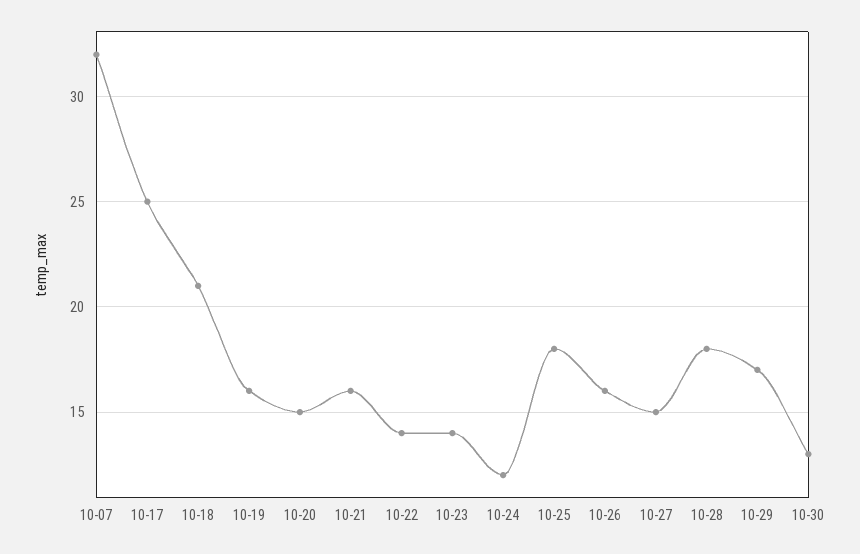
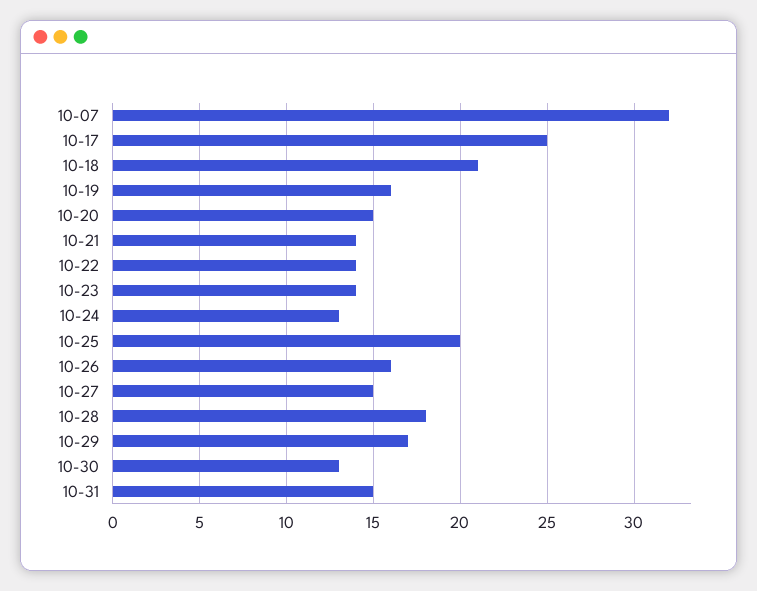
10-21: 16 -> 14
10-24: 12 -> 13
10-25: 18 -> 20
10-31: none -> 15

